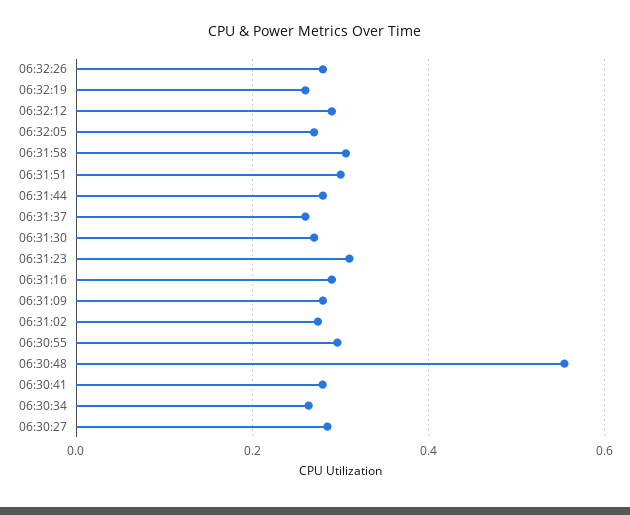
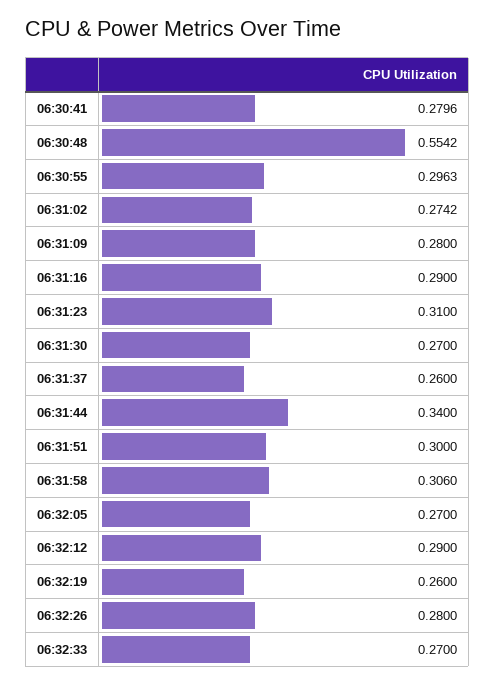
06:31:44: 0.28 -> 0.34
06:30:34: 0.26 -> none
06:30:27: 0.28 -> none
06:32:33: none -> 0.27

